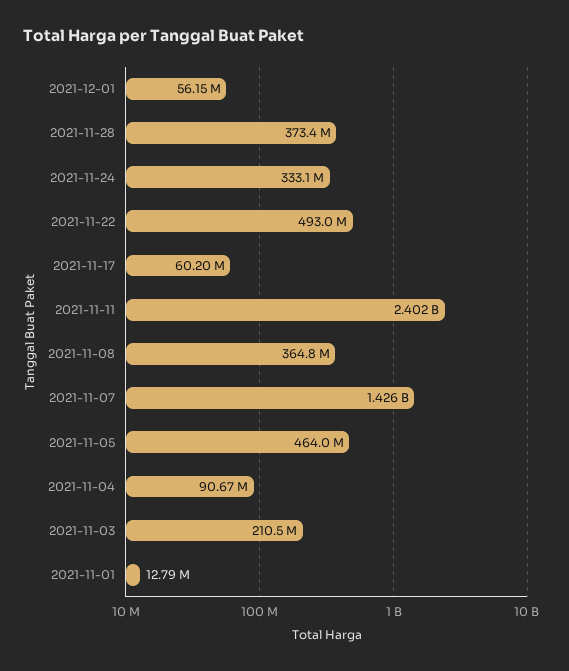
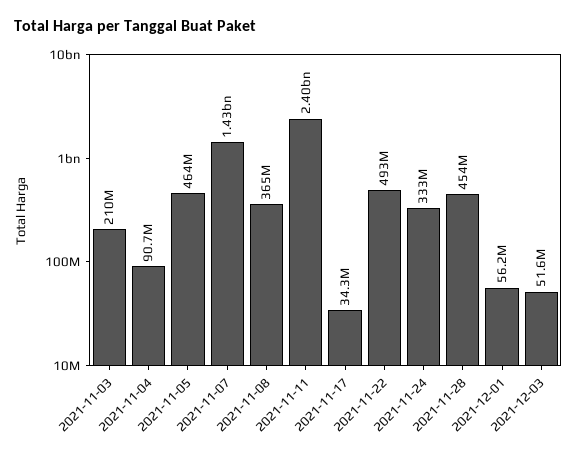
2021-11-28: 373400000 -> 454000000
2021-11-17: 60200000 -> 34300000
2021-11-01: 12790000 -> none
2021-12-03: none -> 51600000

